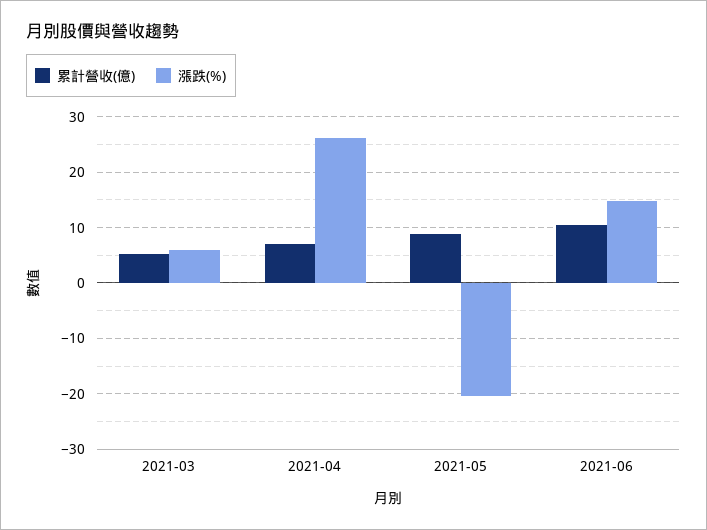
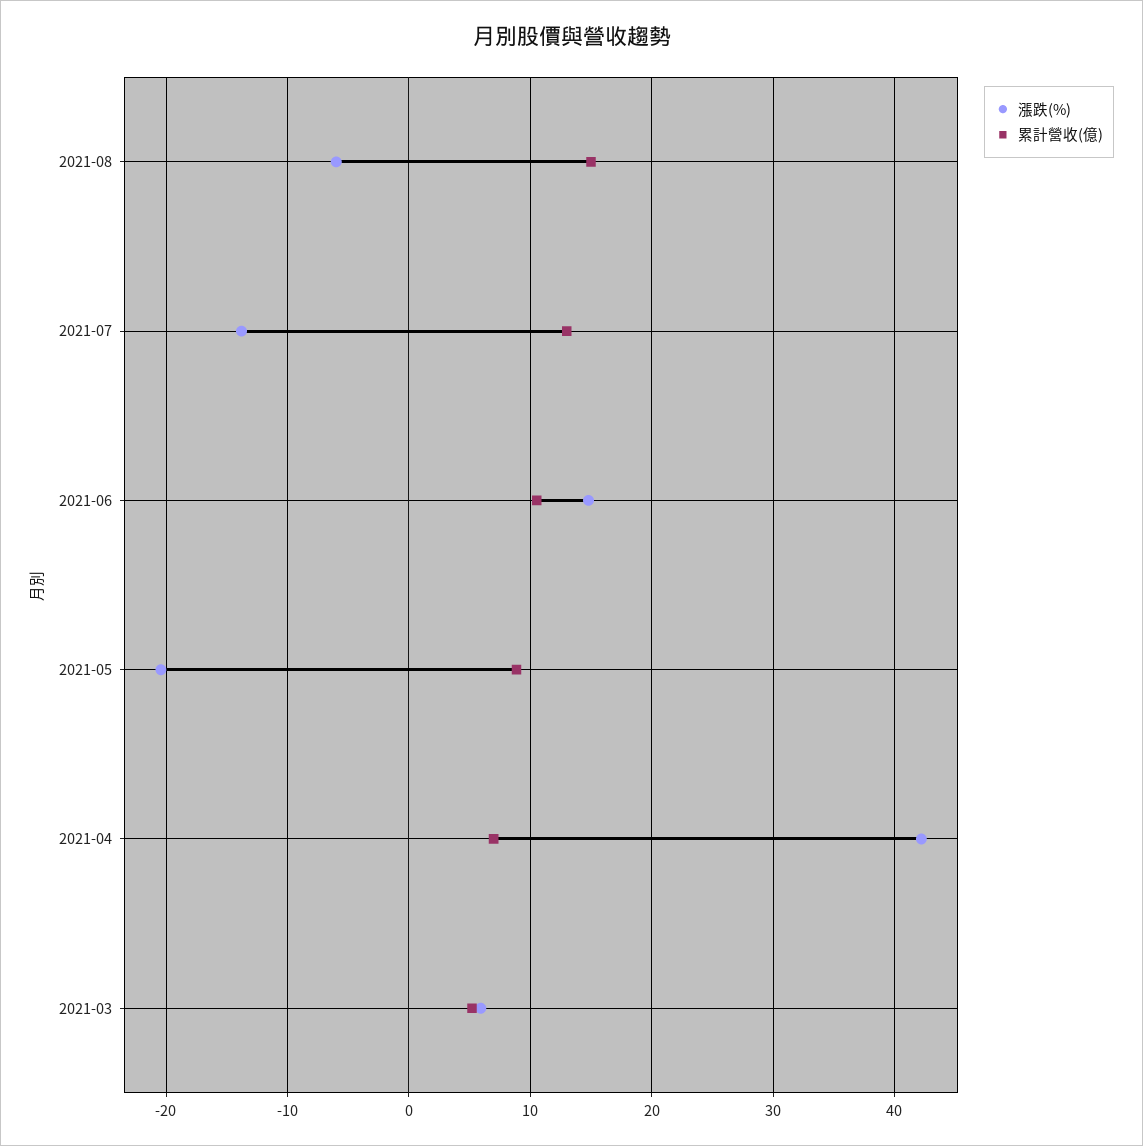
漲跌(%), 2021-04: 26 -> 42
漲跌(%), 2021-08: none -> -6
累計營收(億), 2021-08: none -> 15
漲跌(%), 2021-07: none -> -14
累計營收(億), 2021-07: none -> 13

